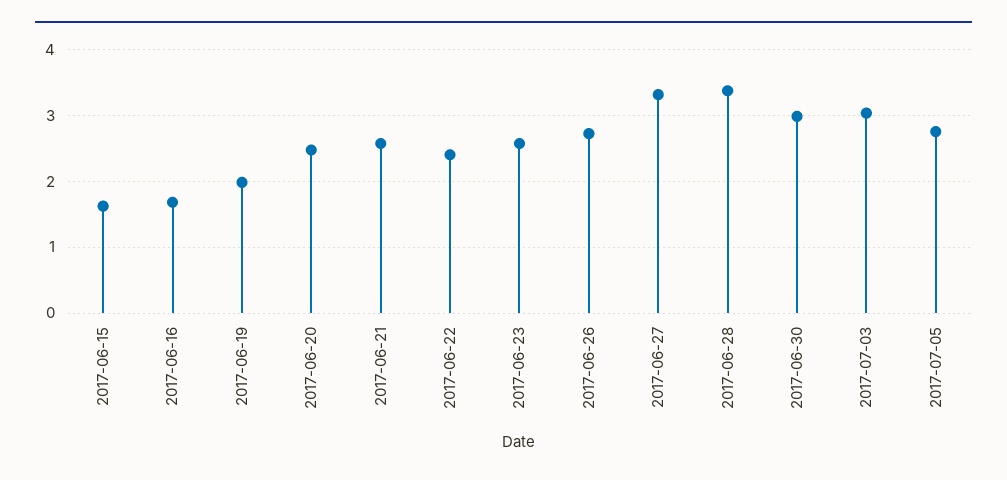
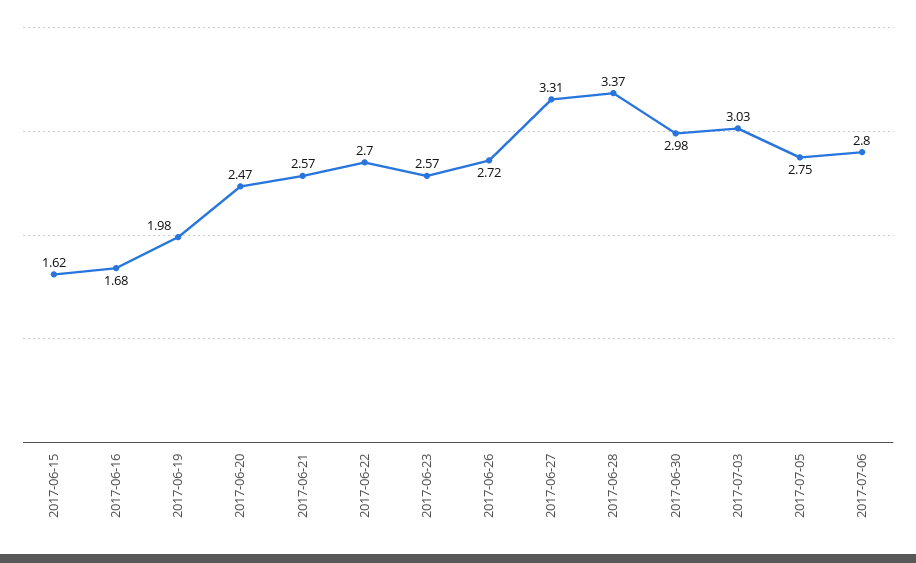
2017-06-22: 2.4 -> 2.7
2017-07-06: none -> 2.8

